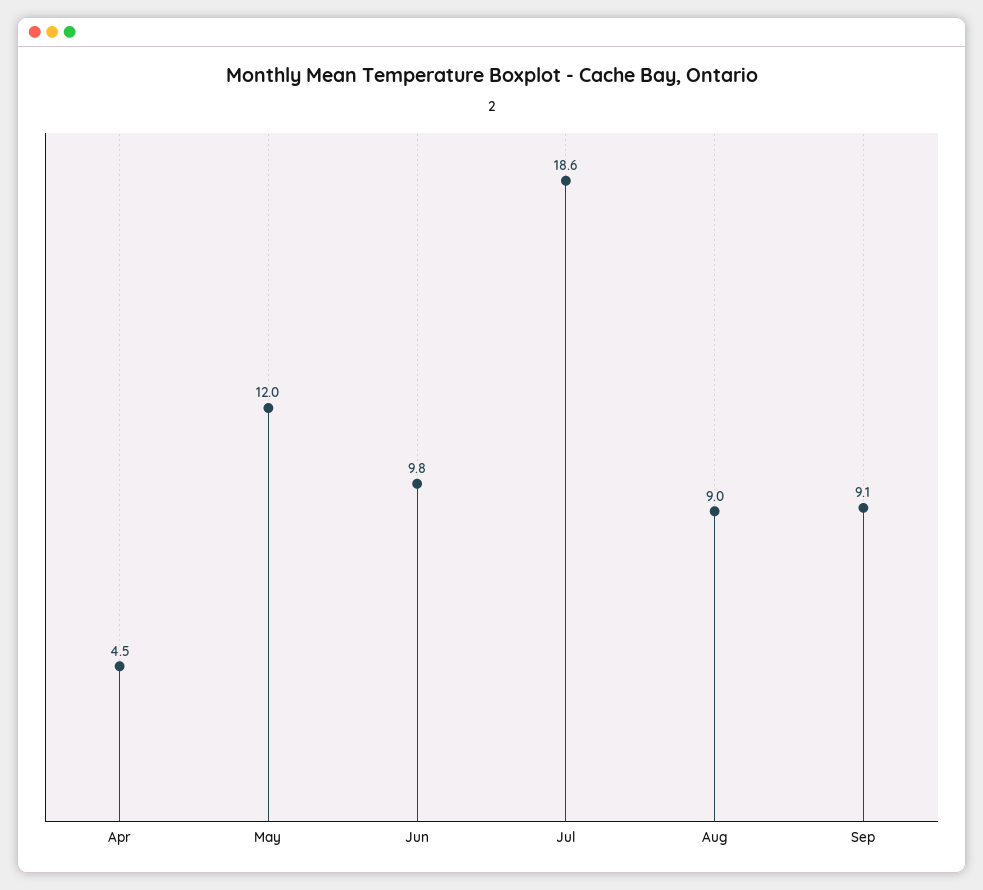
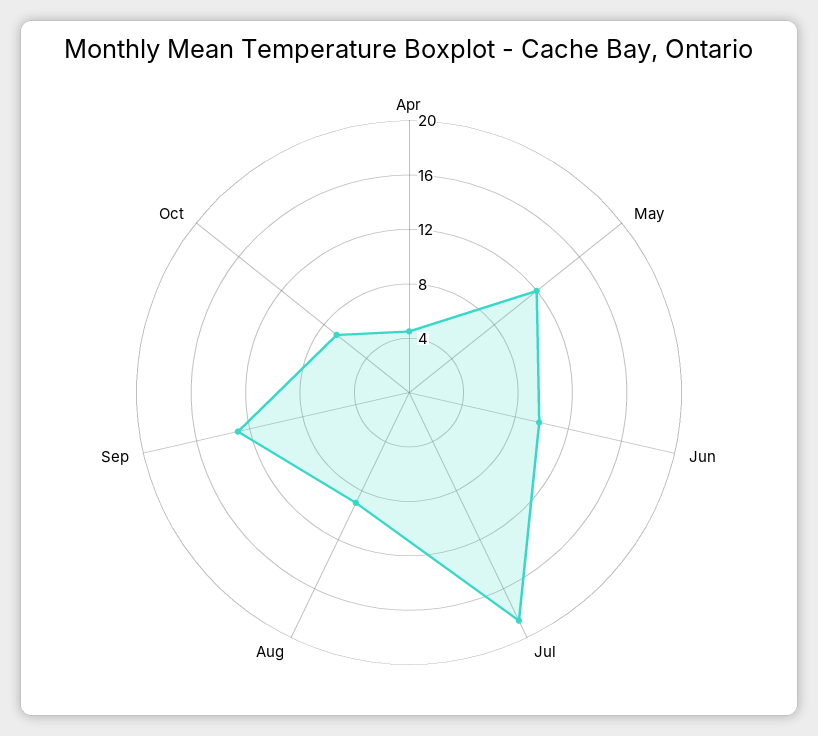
Sep: 9.1 -> 13
Oct: none -> 7

